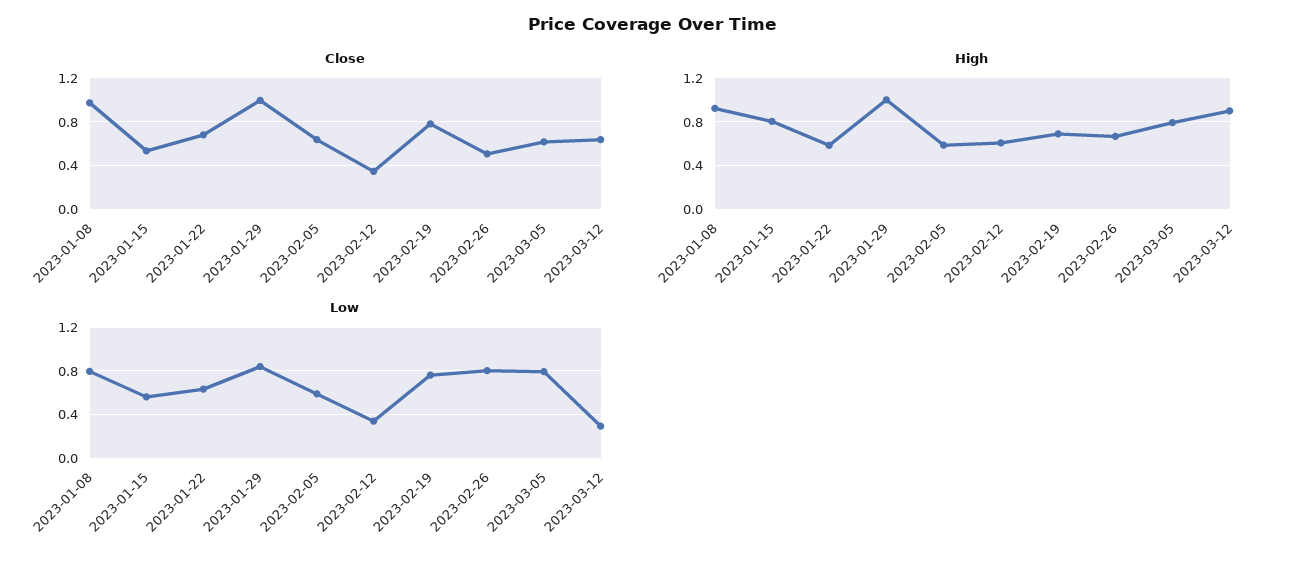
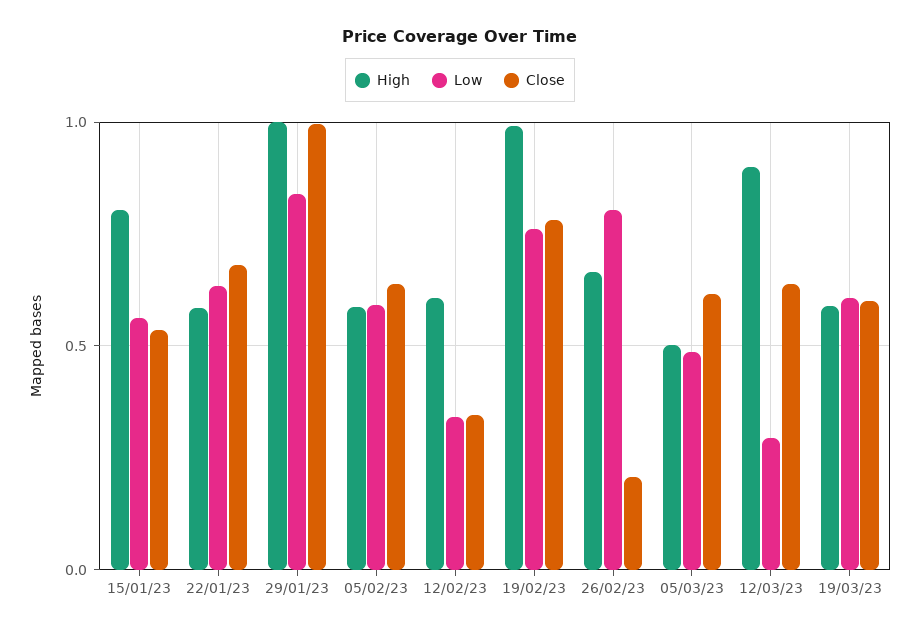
Close, 2023-01-08: 1 -> none
Close, 2023-02-26: 0.5 -> 0.2
High, 2023-01-08: 0.9 -> none
High, 2023-02-19: 0.7 -> 1
High, 2023-03-05: 0.8 -> 0.5
Low, 2023-01-08: 0.8 -> none
Low, 2023-03-05: 0.8 -> 0.5
High, 19/03/23: none -> 0.6
Low, 19/03/23: none -> 0.6
Close, 19/03/23: none -> 0.6

